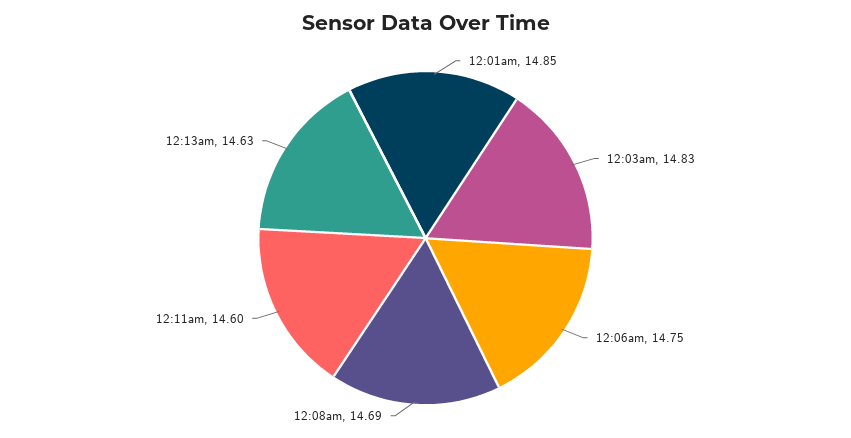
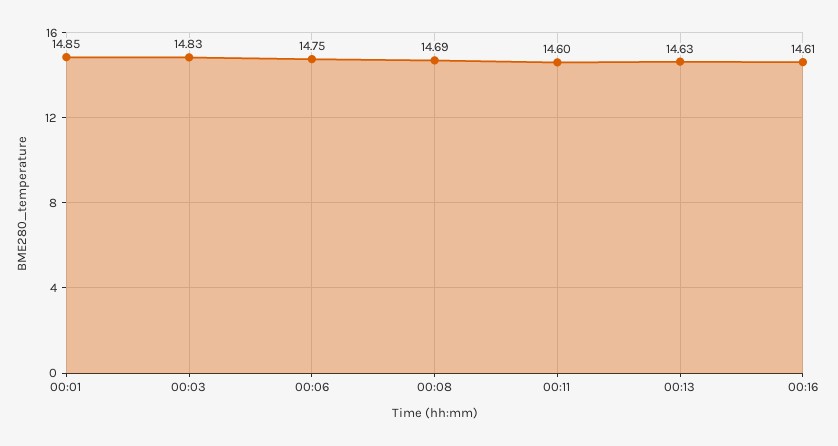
00:16: none -> 14.61

